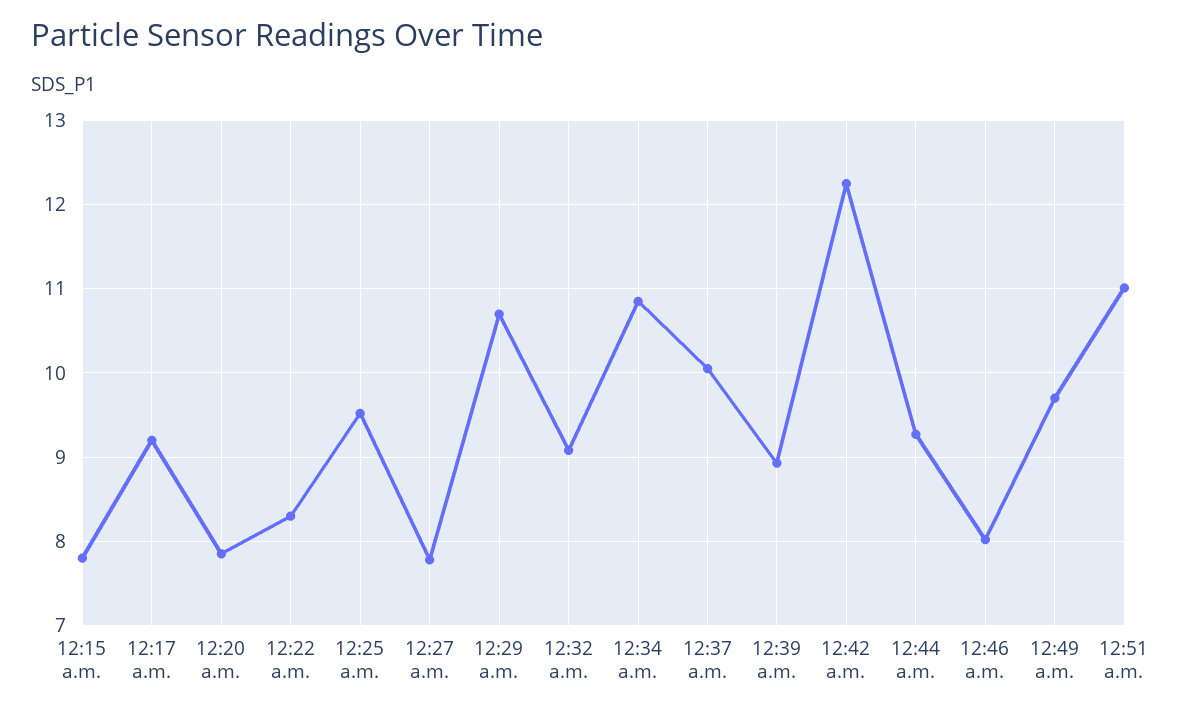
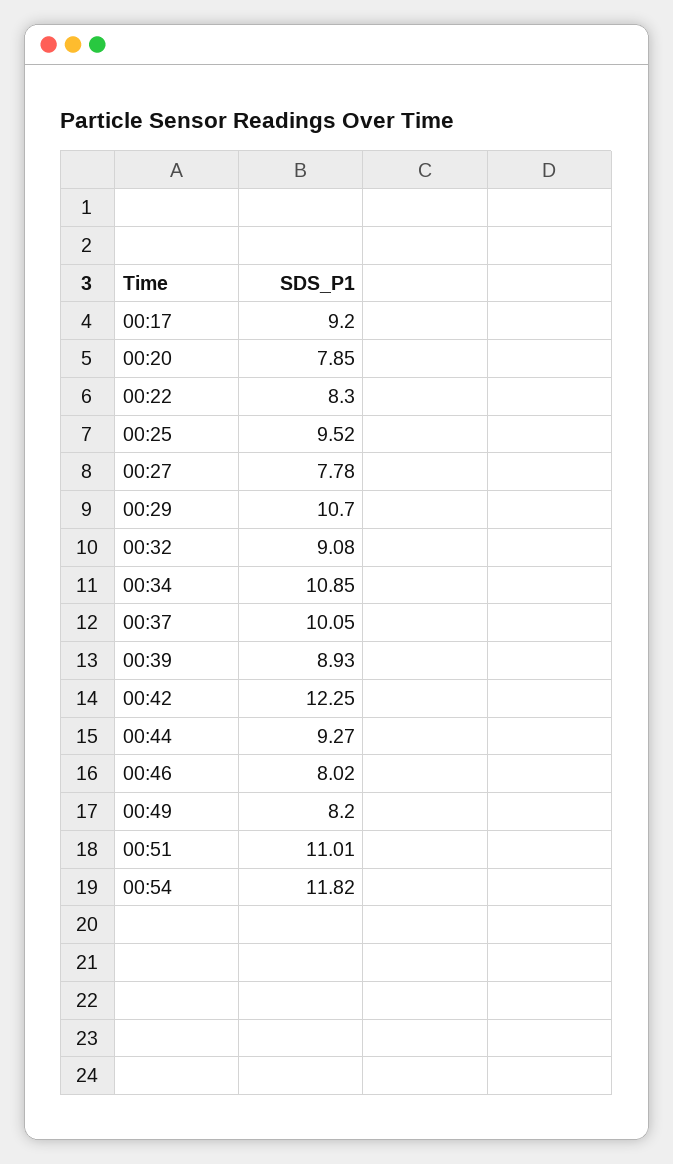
12:15 a.m.: 7.8 -> none
12:49 a.m.: 9.7 -> 8.2
00:54: none -> 11.82

